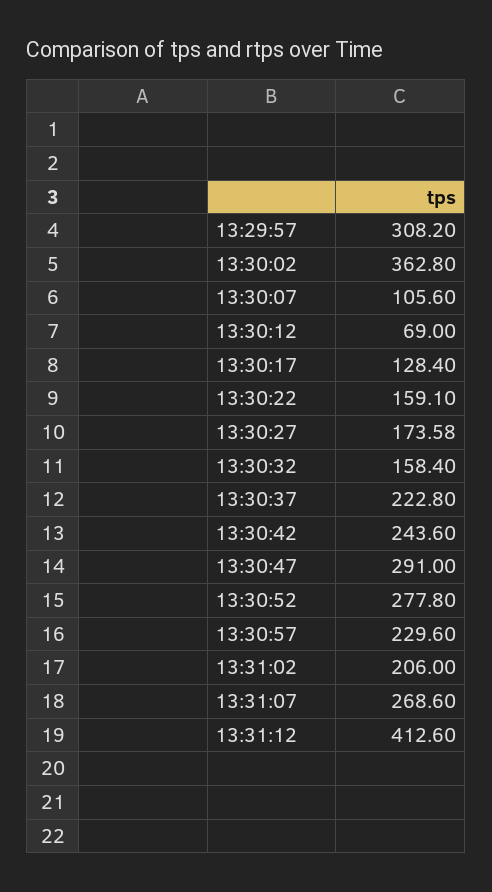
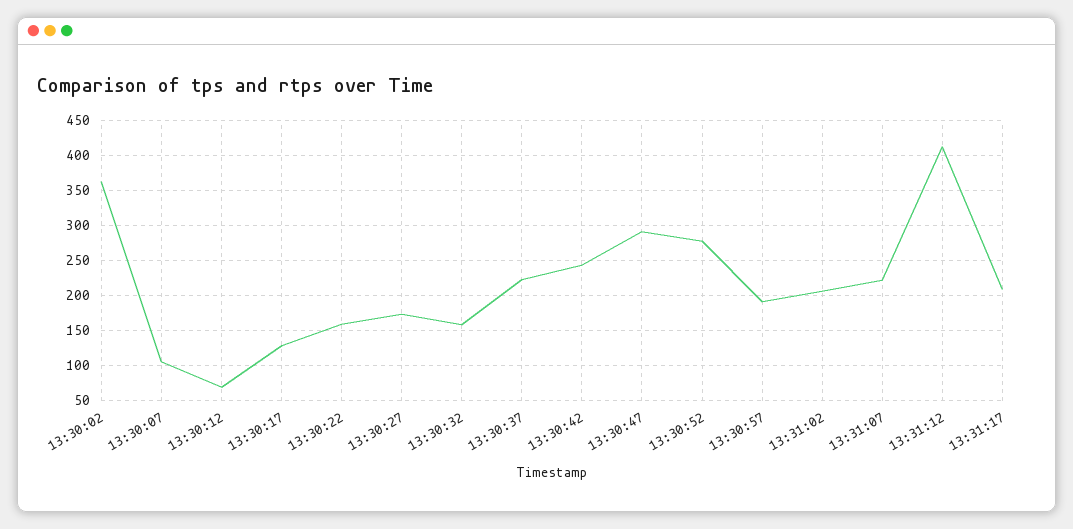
13:29:57: 308.2 -> none
13:30:57: 229.6 -> 190
13:31:07: 268.6 -> 220
13:31:17: none -> 210

